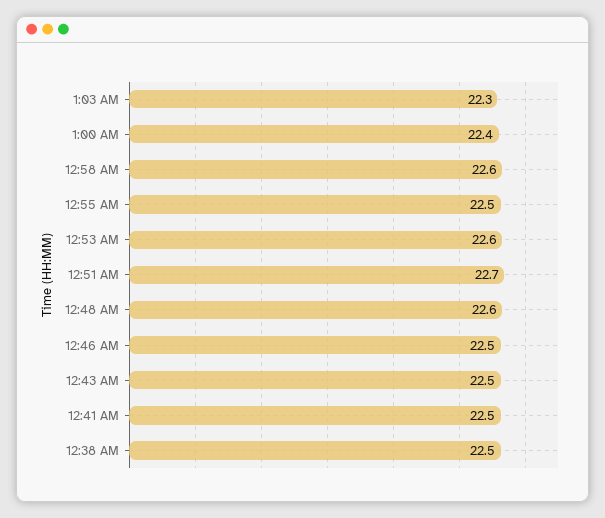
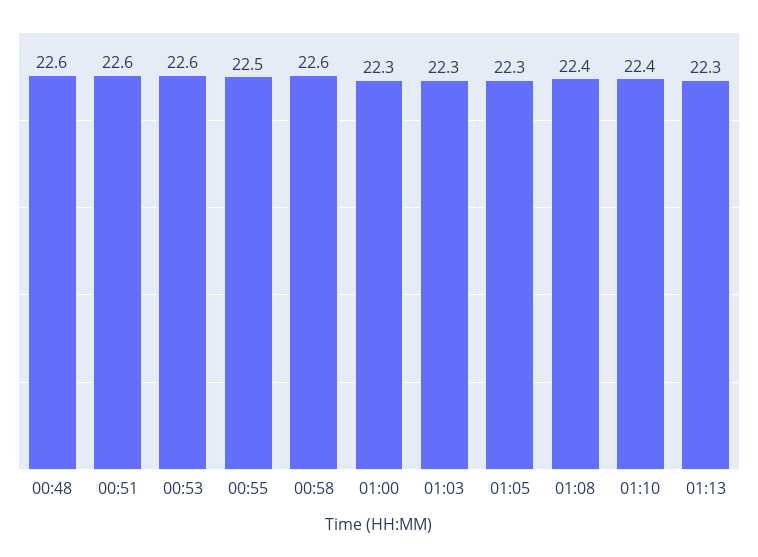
1:00 AM: 22.4 -> 22.3
12:51 AM: 22.7 -> 22.6
12:46 AM: 22.5 -> none
12:43 AM: 22.5 -> none
12:41 AM: 22.5 -> none
12:38 AM: 22.5 -> none
01:05: none -> 22.3
01:08: none -> 22.4
01:10: none -> 22.4
01:13: none -> 22.3

